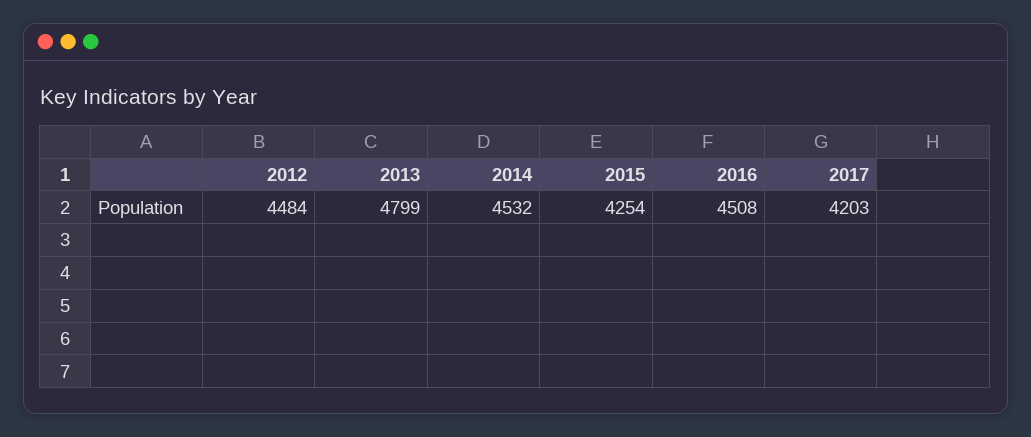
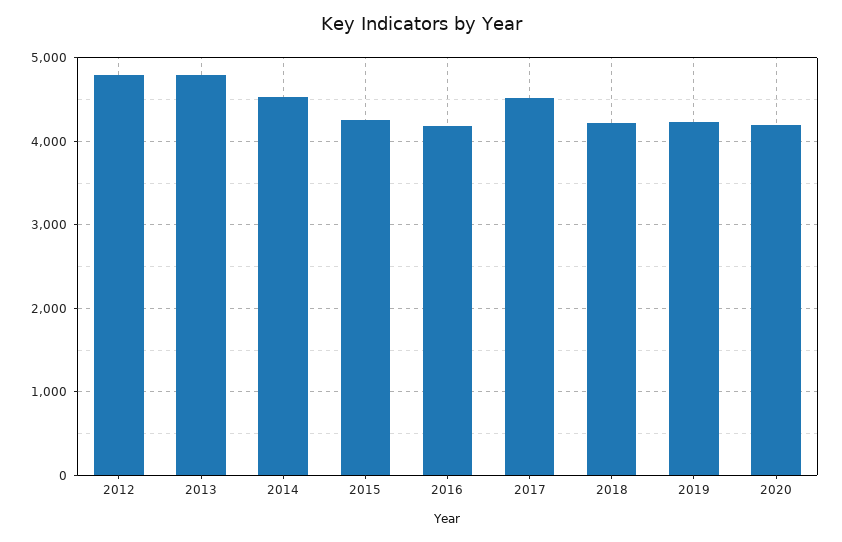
2012: 4484 -> 4800
2016: 4508 -> 4200
2017: 4203 -> 4500
2018: none -> 4200
2019: none -> 4200
2020: none -> 4200

